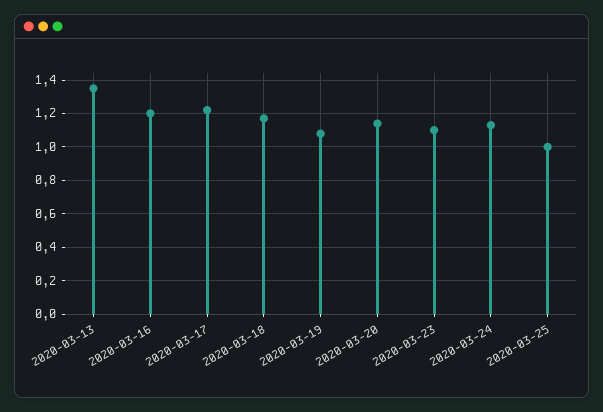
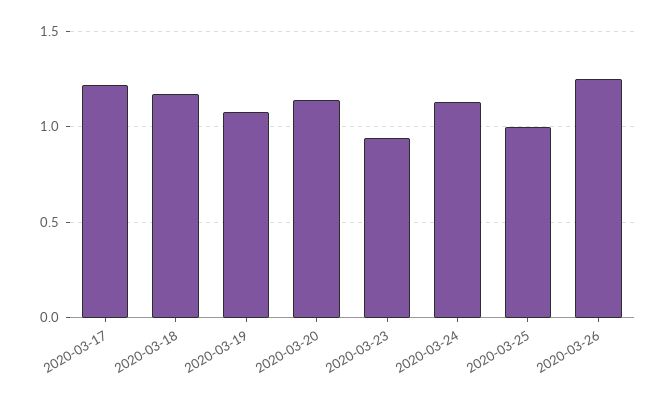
2020-03-13: 1.35 -> none
2020-03-16: 1.2 -> none
2020-03-23: 1.1 -> 0.95
2020-03-26: none -> 1.25

